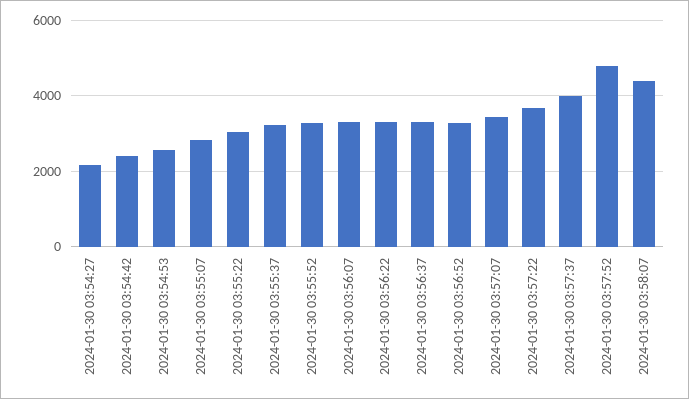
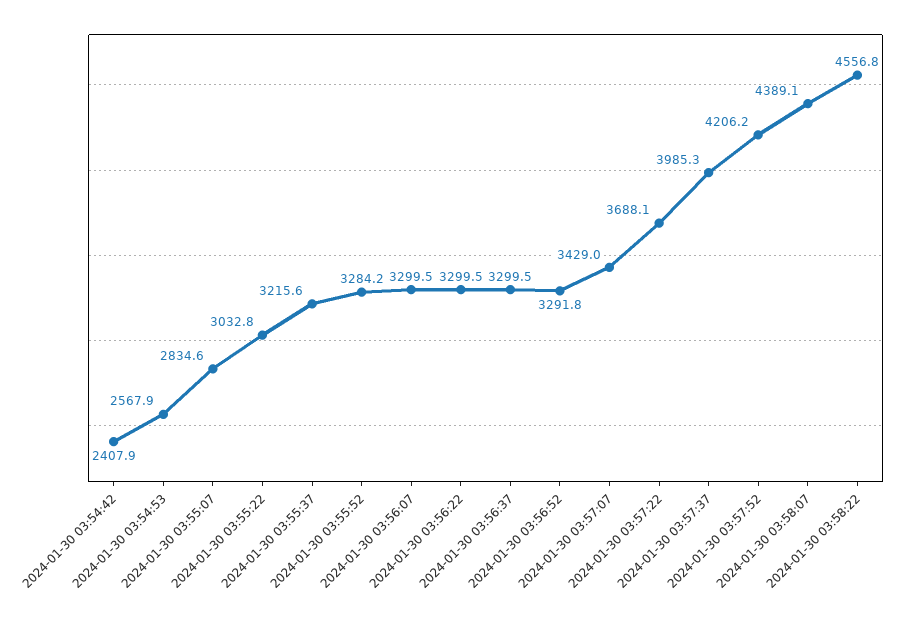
2024-01-30 03:54:27: 2200 -> none
2024-01-30 03:57:52: 4800 -> 4206.2
2024-01-30 03:58:22: none -> 4556.8

